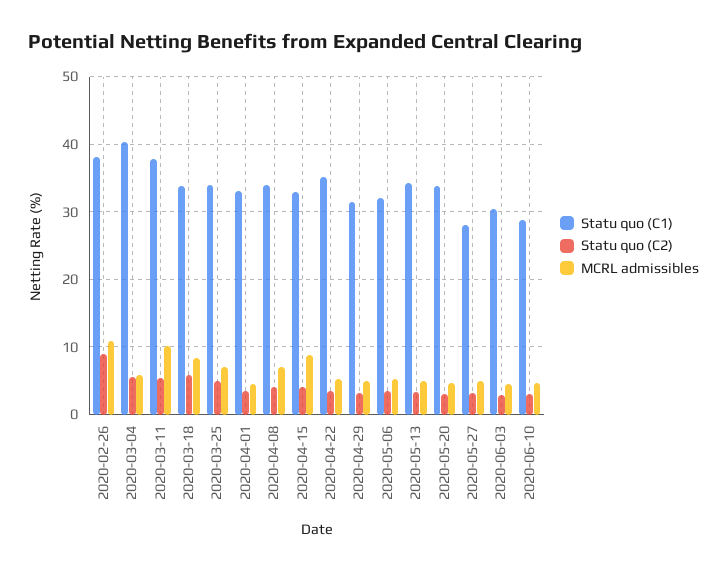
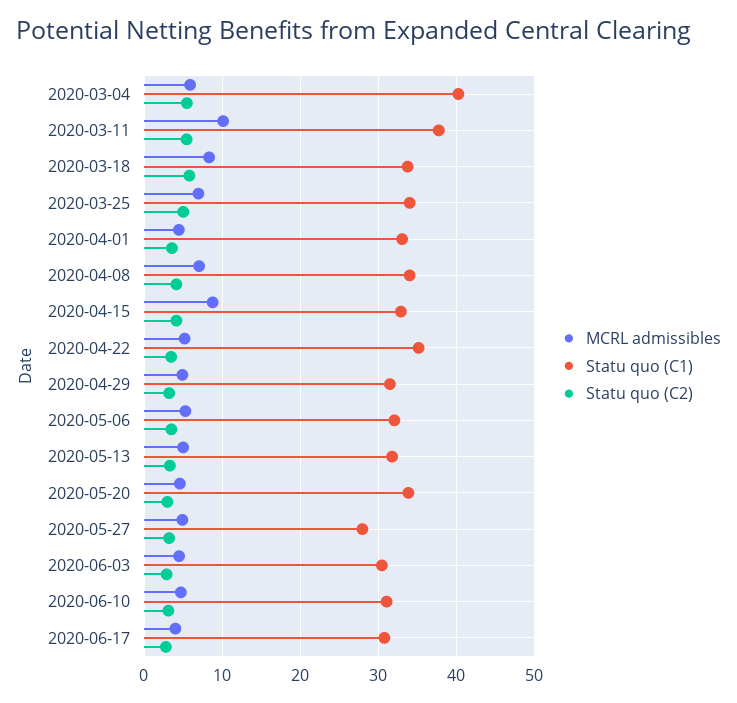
Statu quo (C1), 2020-02-26: 38 -> none
Statu quo (C2), 2020-02-26: 9 -> none
MCRL admissibles, 2020-02-26: 11 -> none
Statu quo (C1), 2020-05-13: 34 -> 32
Statu quo (C1), 2020-06-10: 29 -> 31
MCRL admissibles, 2020-06-17: none -> 4
Statu quo (C1), 2020-06-17: none -> 31
Statu quo (C2), 2020-06-17: none -> 3

